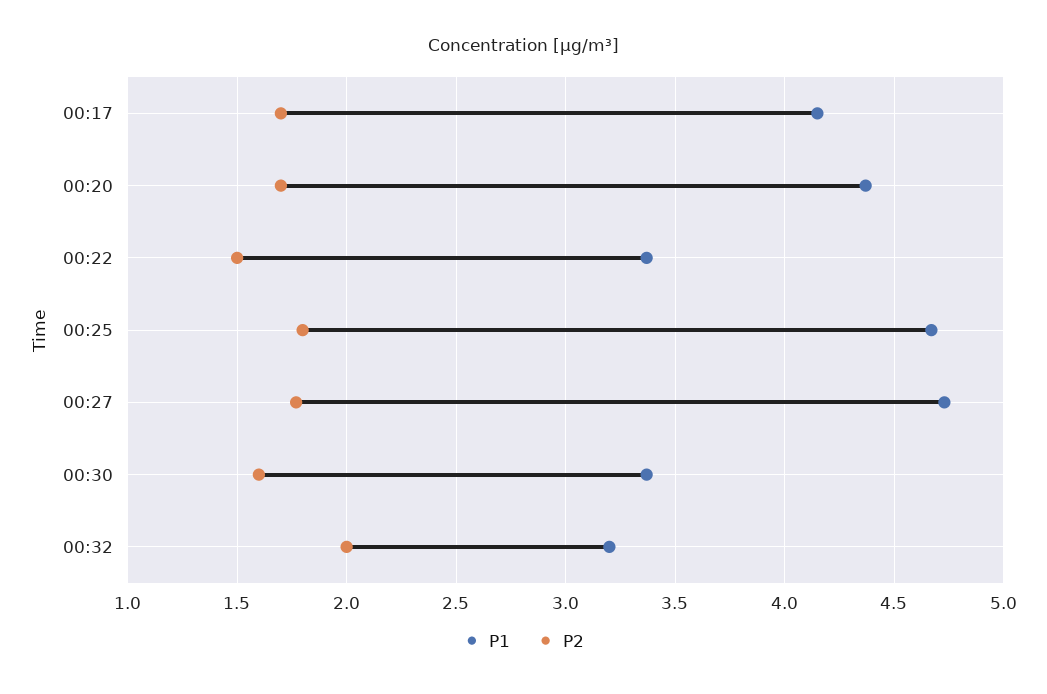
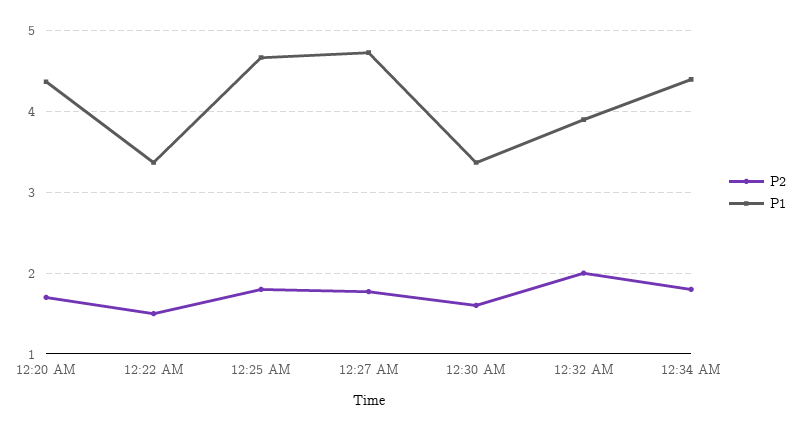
P1, 00:17: 4.15 -> none
P2, 00:17: 1.7 -> none
P1, 00:32: 3.2 -> 3.9
P2, 12:34 AM: none -> 1.8
P1, 12:34 AM: none -> 4.4

